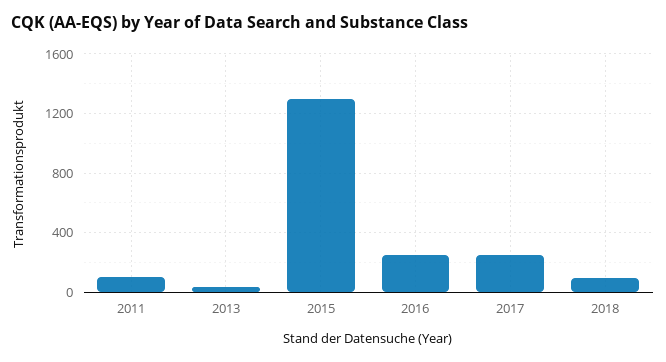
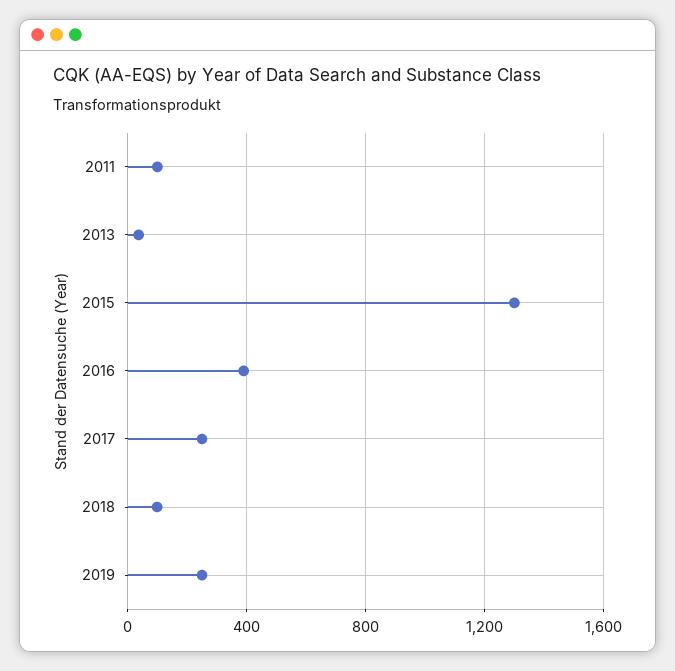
2016: 250 -> 400
2019: none -> 250

